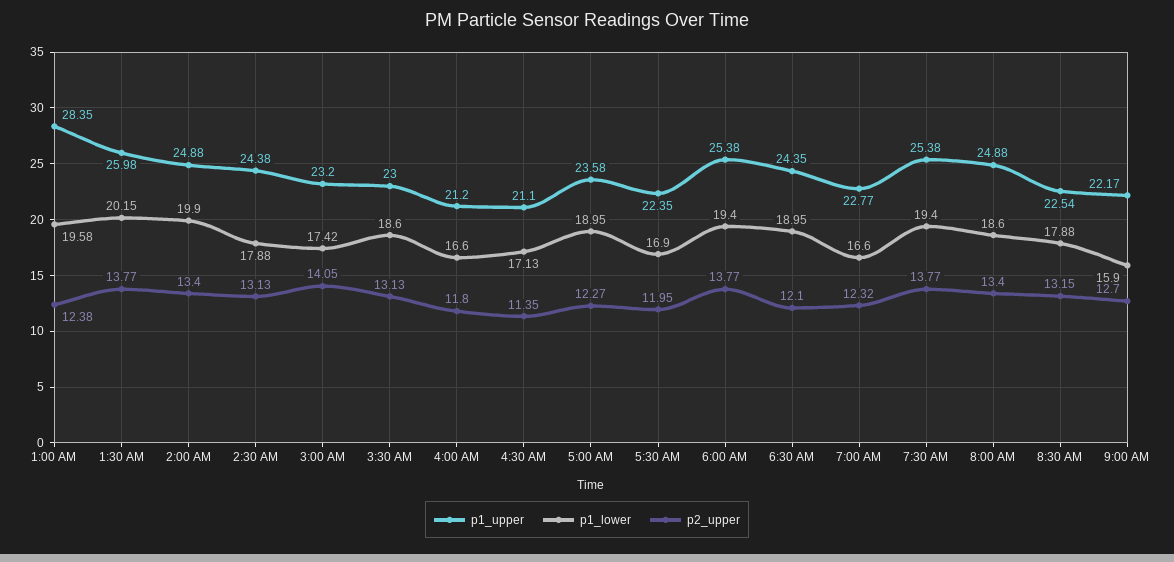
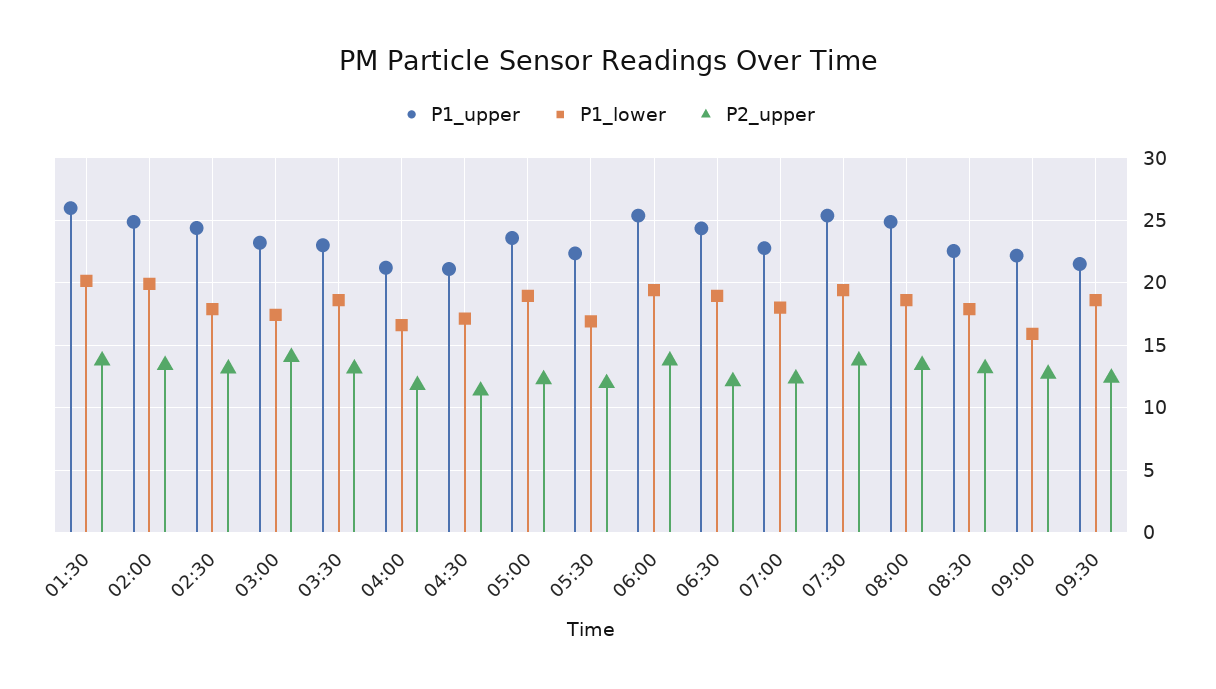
p1_upper, 1:00 AM: 28.35 -> none
p1_lower, 1:00 AM: 19.58 -> none
p2_upper, 1:00 AM: 12.38 -> none
p1_lower, 7:00 AM: 16.6 -> 18
p1_upper, 09:30: none -> 21.5
p1_lower, 09:30: none -> 18.5
p2_upper, 09:30: none -> 12.5

